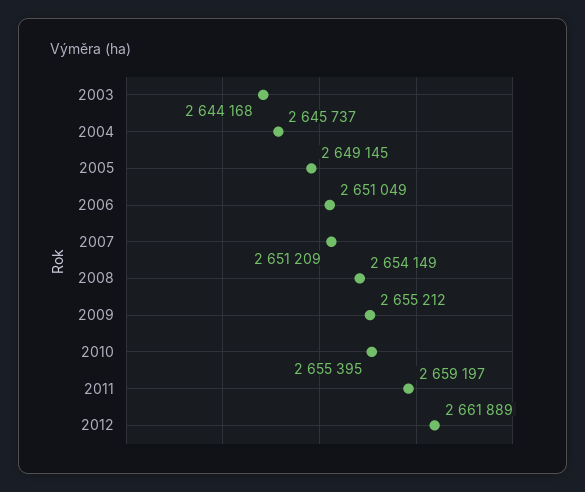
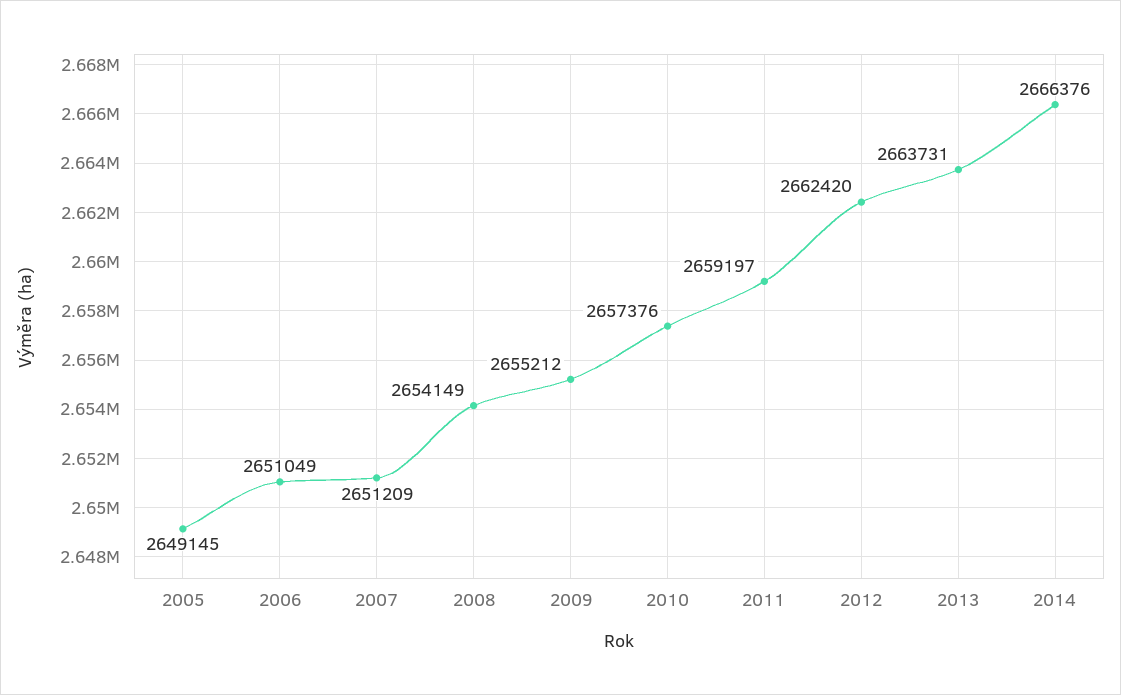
2003: 2644168 -> none
2004: 2645737 -> none
2010: 2655395 -> 2657376
2012: 2661889 -> 2662420
2013: none -> 2663731
2014: none -> 2666376

